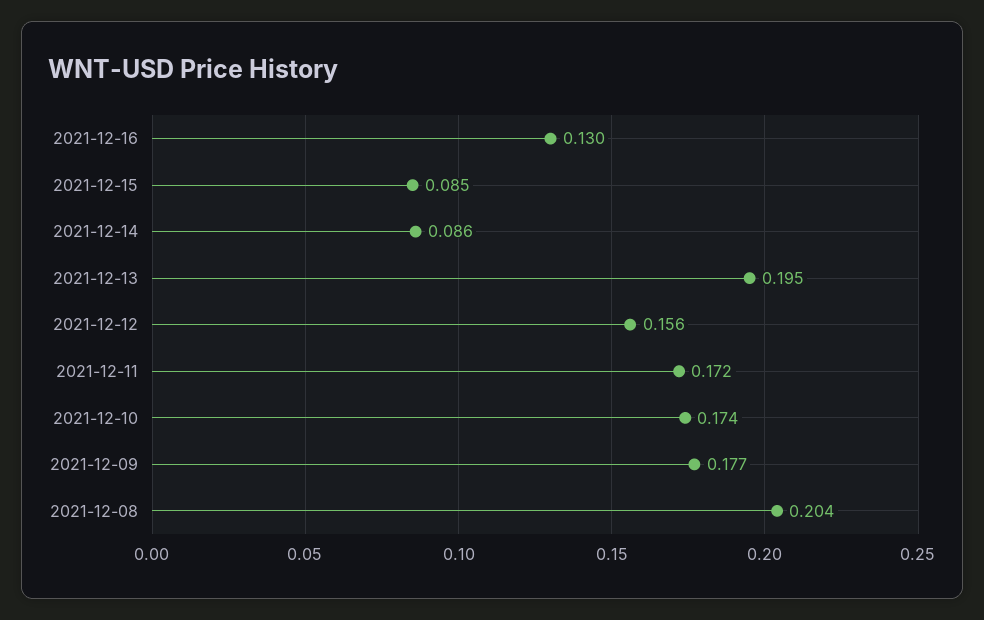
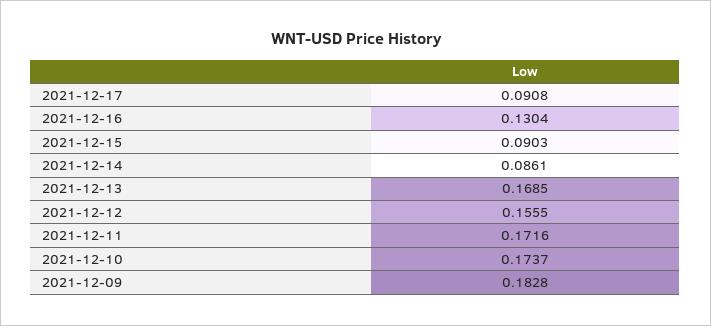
2021-12-15: 0.085 -> 0.0903
2021-12-13: 0.195 -> 0.1685
2021-12-09: 0.177 -> 0.1828
2021-12-08: 0.204 -> none
2021-12-17: none -> 0.0908

